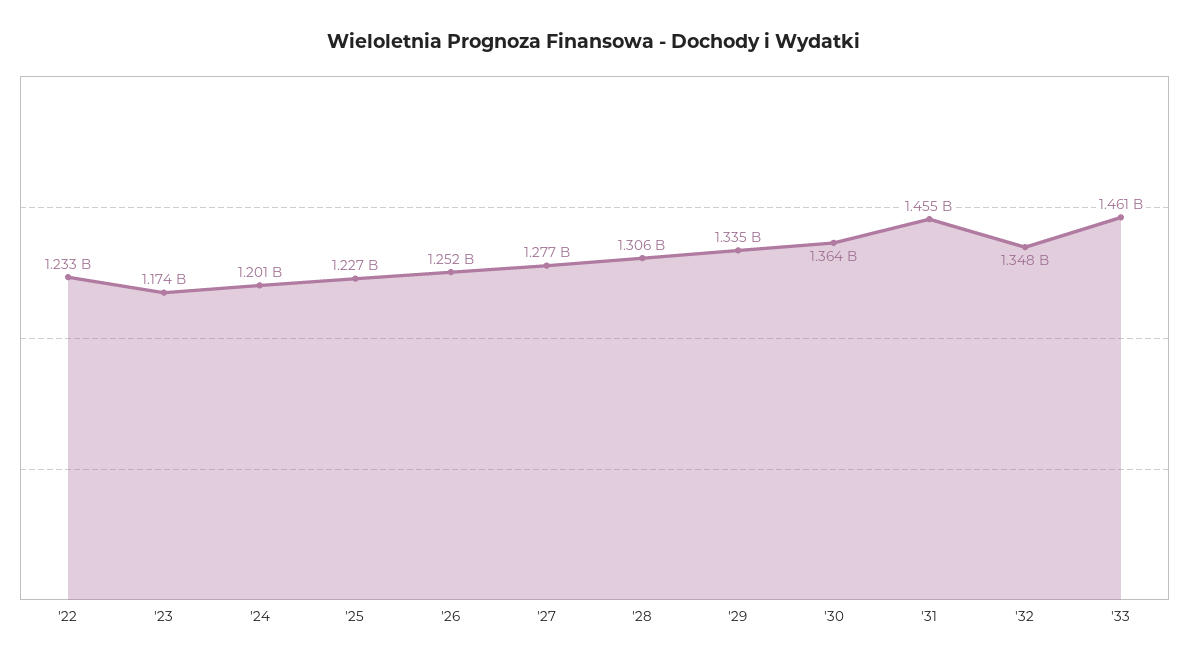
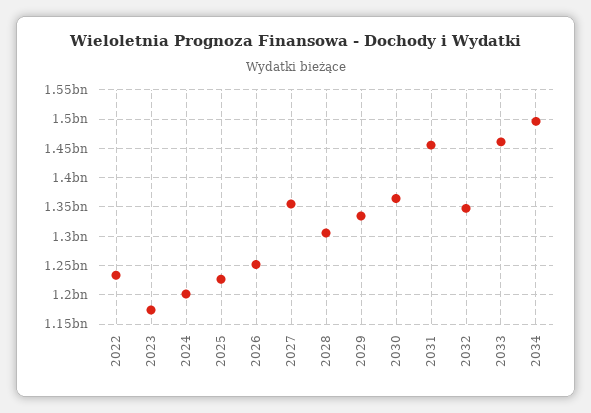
'27: 1277000000 -> 1350000000
2034: none -> 1500000000

